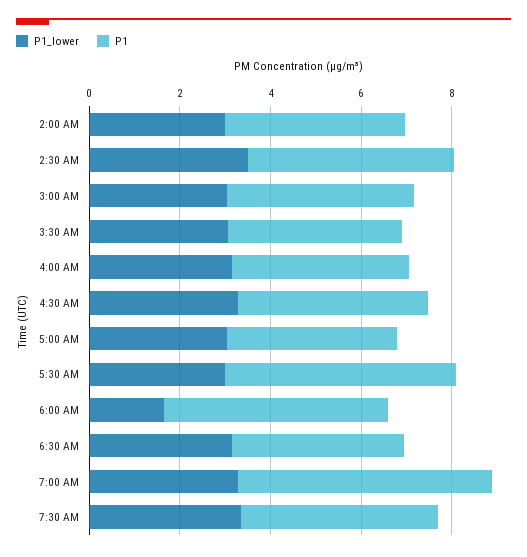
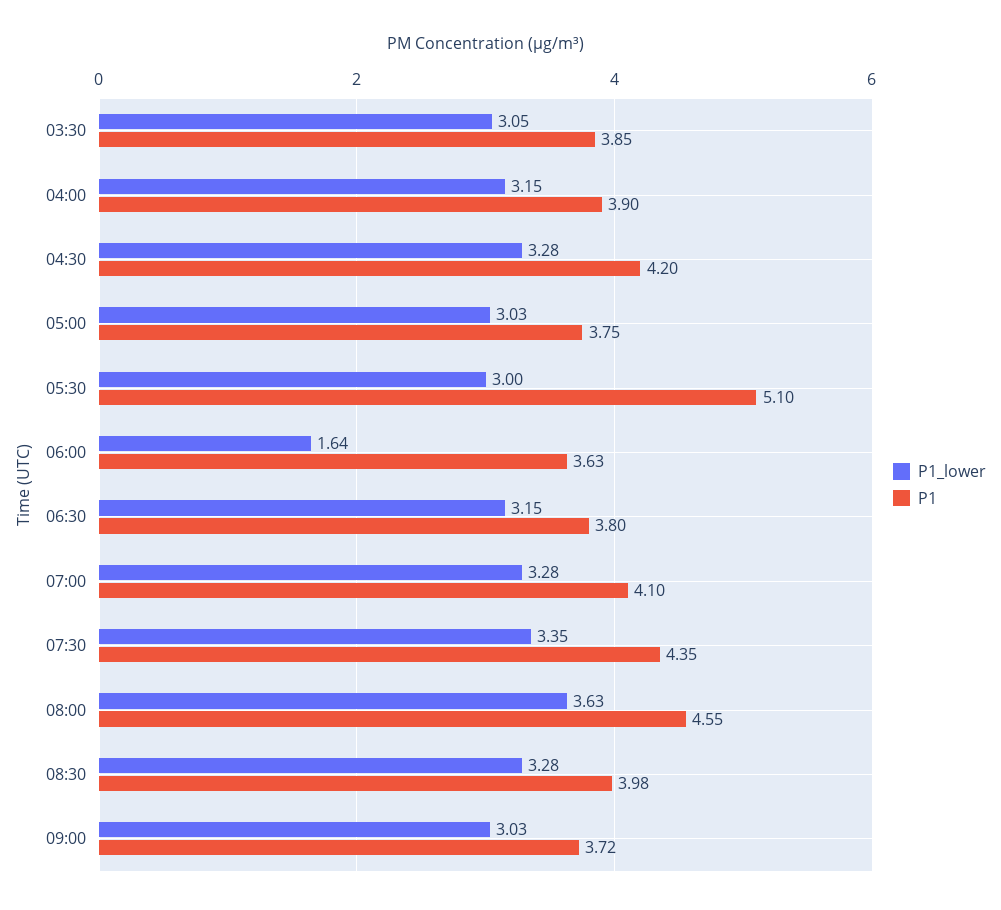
P1_lower, 2:00 AM: 3 -> none
P1, 2:00 AM: 4 -> none
P1_lower, 2:30 AM: 3.5 -> none
P1, 2:30 AM: 4.5 -> none
P1_lower, 3:00 AM: 3 -> none
P1, 3:00 AM: 4 -> none
P1, 6:00 AM: 5 -> 3.63
P1, 7:00 AM: 5.5 -> 4.1
P1_lower, 08:00: none -> 3.63
P1, 08:00: none -> 4.55
P1_lower, 08:30: none -> 3.28
P1, 08:30: none -> 3.98
P1_lower, 09:00: none -> 3.03
P1, 09:00: none -> 3.72

